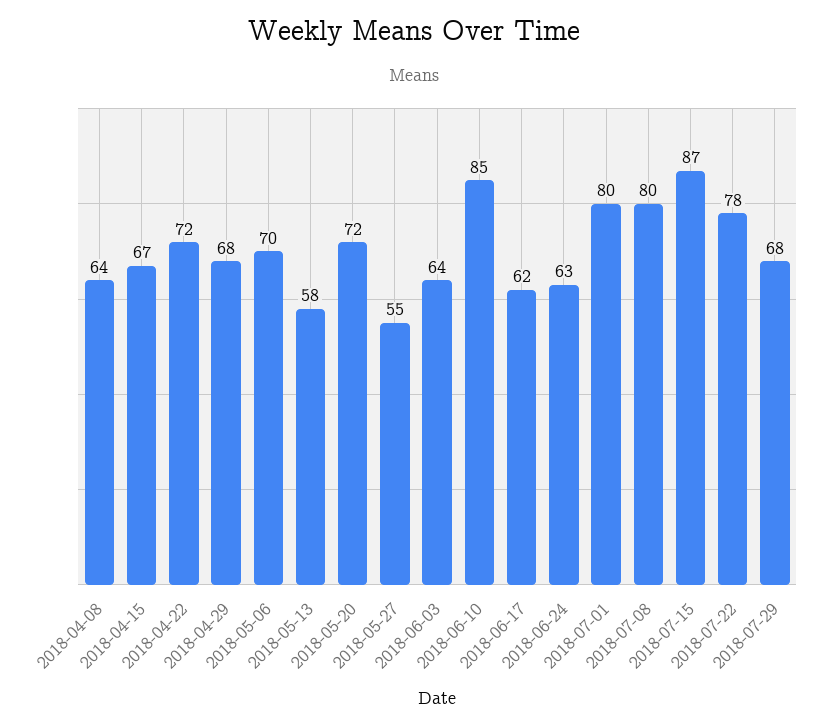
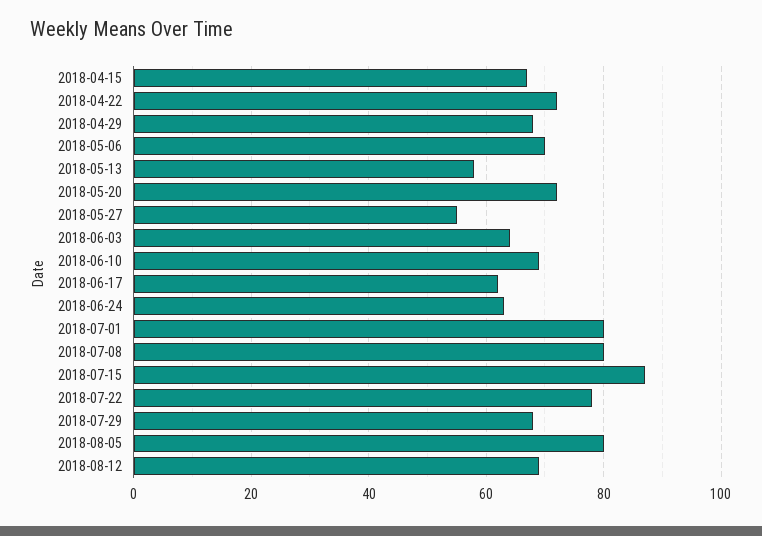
2018-04-08: 64 -> none
2018-06-10: 85 -> 70
2018-08-05: none -> 80
2018-08-12: none -> 70

